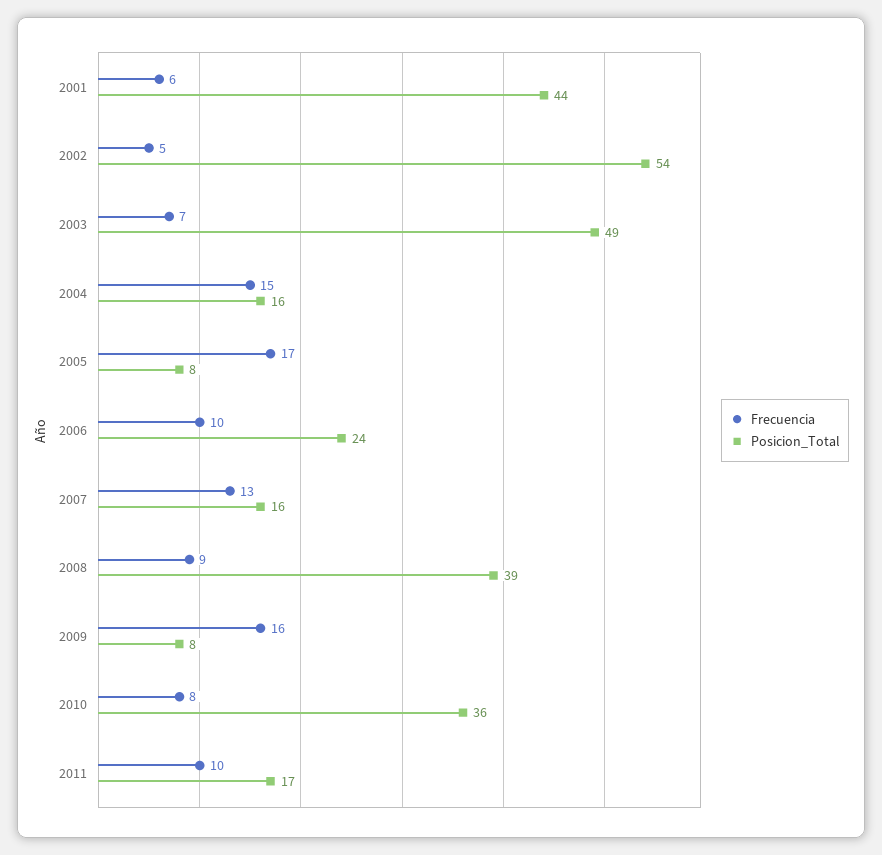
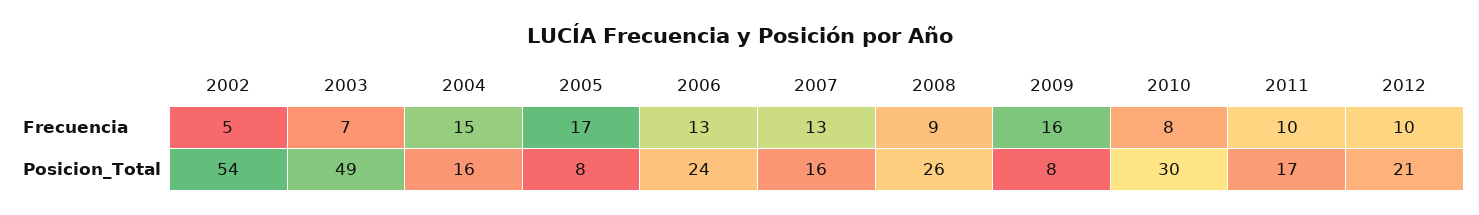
Frecuencia, 2001: 6 -> none
Posicion_Total, 2001: 44 -> none
Frecuencia, 2006: 10 -> 13
Posicion_Total, 2008: 39 -> 26
Posicion_Total, 2010: 36 -> 30
Frecuencia, 2012: none -> 10
Posicion_Total, 2012: none -> 21

